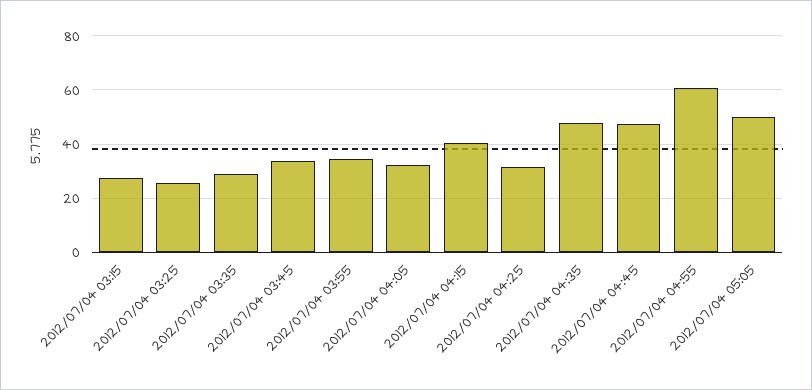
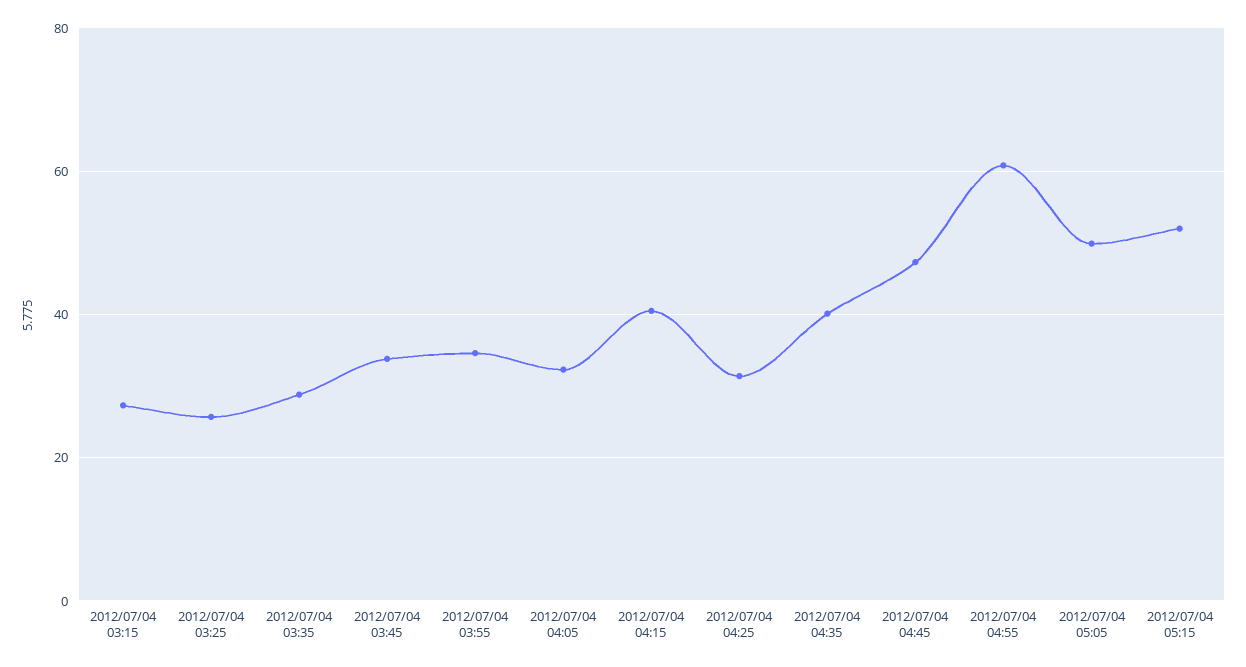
2012/07/04 04:35: 47.5 -> 40
2012/07/04 05:15: none -> 52

